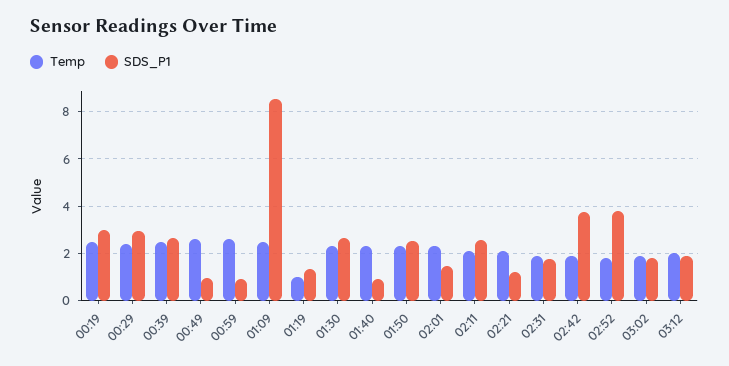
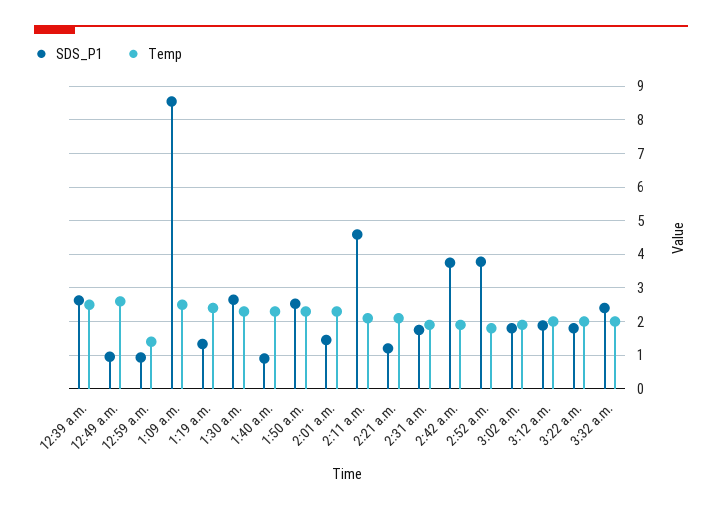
Temp, 00:19: 2.5 -> none
SDS_P1, 00:19: 3 -> none
Temp, 00:29: 2.5 -> none
SDS_P1, 00:29: 3 -> none
Temp, 00:59: 2.5 -> 1.4
Temp, 01:19: 1 -> 2.4
SDS_P1, 02:11: 2.5 -> 4.6
SDS_P1, 3:22 a.m.: none -> 1.8
Temp, 3:22 a.m.: none -> 2
SDS_P1, 3:32 a.m.: none -> 2.4
Temp, 3:32 a.m.: none -> 2

